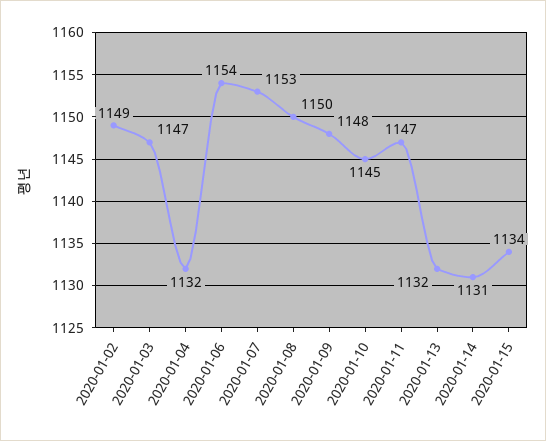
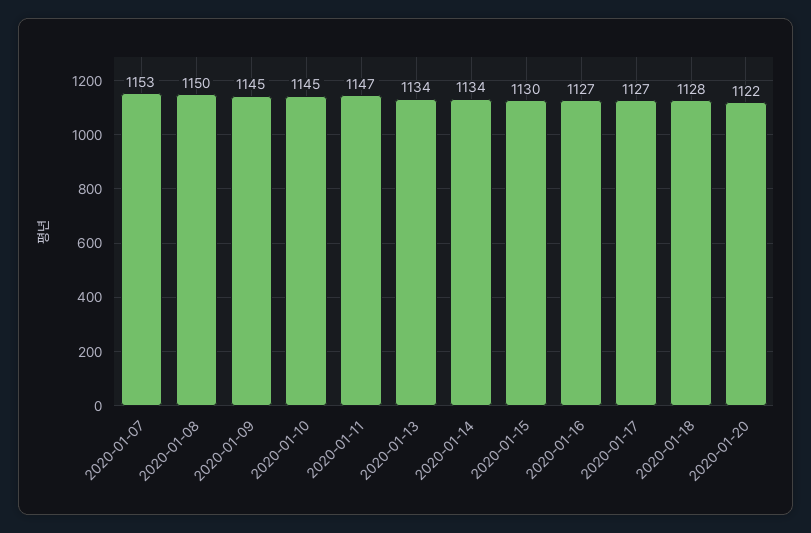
2020-01-02: 1149 -> none
2020-01-03: 1147 -> none
2020-01-04: 1132 -> none
2020-01-06: 1154 -> none
2020-01-09: 1148 -> 1145
2020-01-13: 1132 -> 1134
2020-01-14: 1131 -> 1134
2020-01-15: 1134 -> 1130
2020-01-16: none -> 1127
2020-01-17: none -> 1127
2020-01-18: none -> 1128
2020-01-20: none -> 1122

